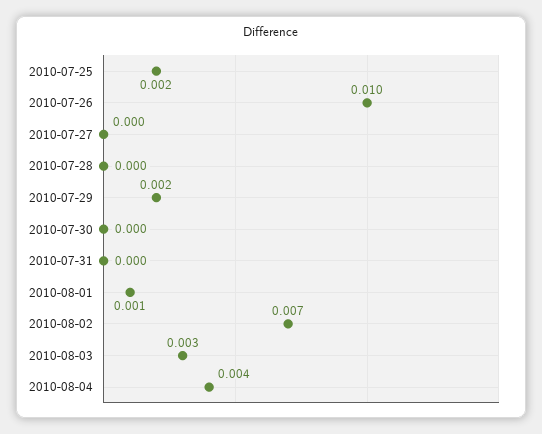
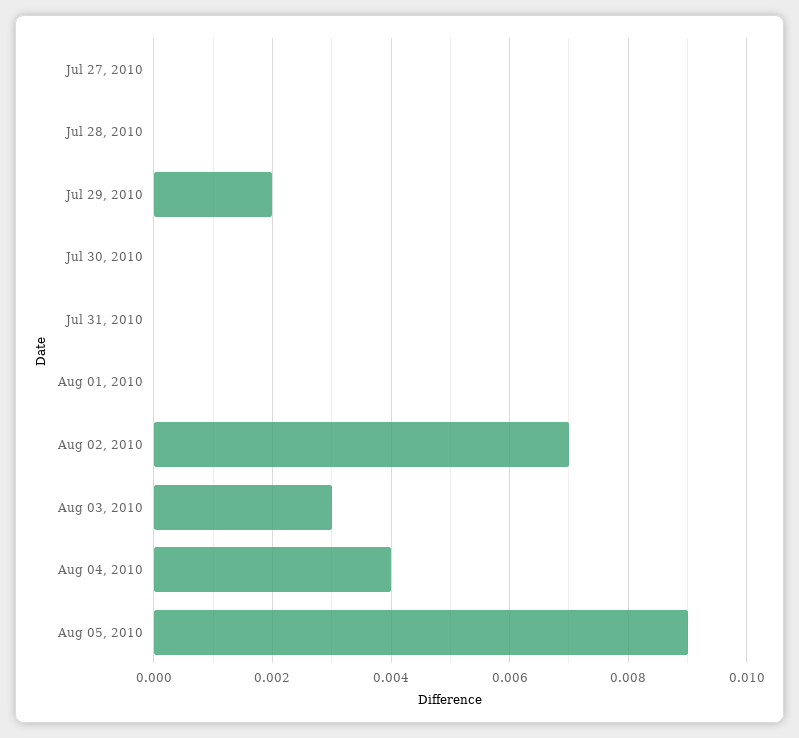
2010-07-25: 0.002 -> none
2010-07-26: 0.01 -> none
2010-08-01: 0.001 -> 0
Aug 05, 2010: none -> 0.009

